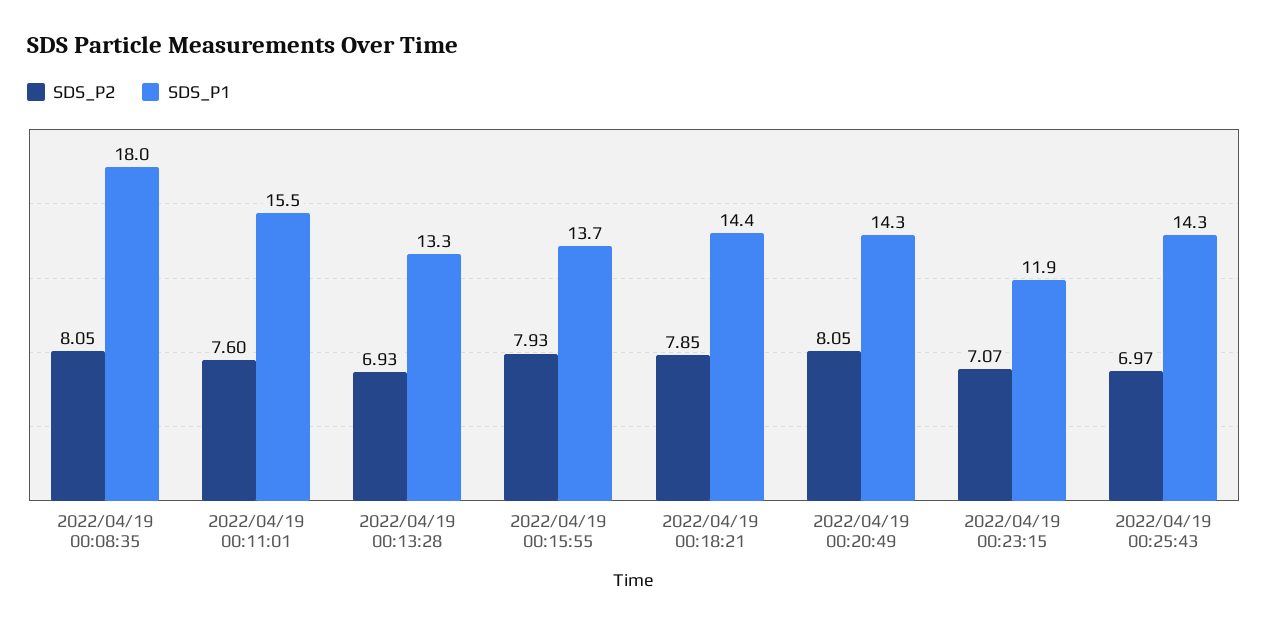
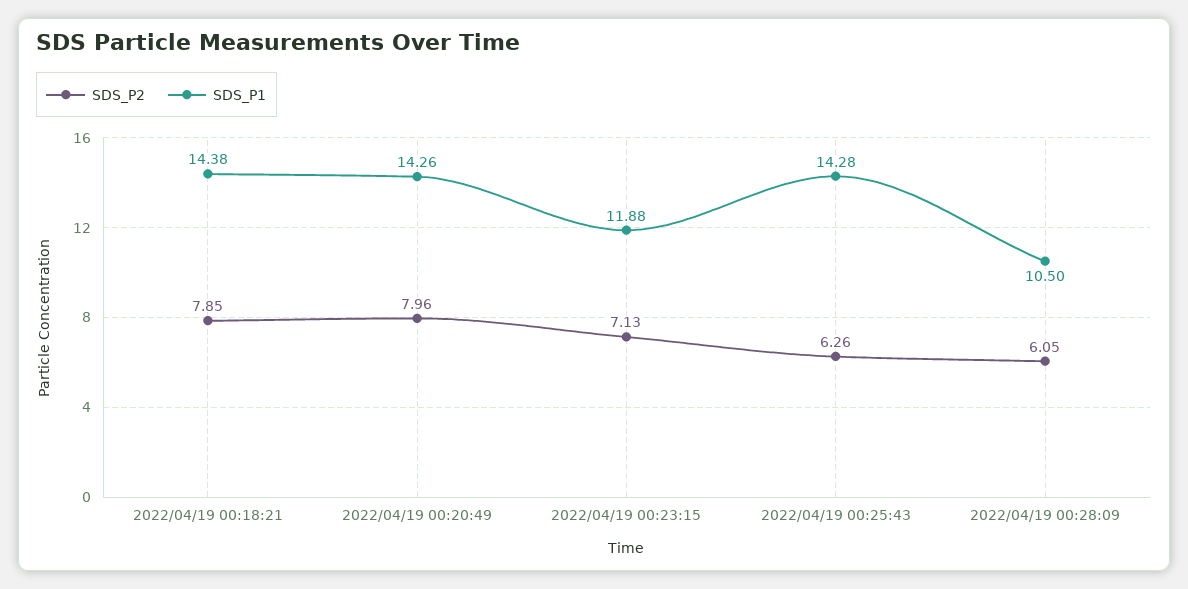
SDS_P2, 2022/04/19 00:08:35: 8.05 -> none
SDS_P1, 2022/04/19 00:08:35: 18 -> none
SDS_P2, 2022/04/19 00:11:01: 7.6 -> none
SDS_P1, 2022/04/19 00:11:01: 15.5 -> none
SDS_P2, 2022/04/19 00:13:28: 6.93 -> none
SDS_P1, 2022/04/19 00:13:28: 13.3 -> none
SDS_P2, 2022/04/19 00:15:55: 7.93 -> none
SDS_P1, 2022/04/19 00:15:55: 13.7 -> none
SDS_P2, 2022/04/19 00:20:49: 8.05 -> 7.96
SDS_P2, 2022/04/19 00:23:15: 7.07 -> 7.13
SDS_P2, 2022/04/19 00:25:43: 6.97 -> 6.26
SDS_P2, 2022/04/19 00:28:09: none -> 6.05
SDS_P1, 2022/04/19 00:28:09: none -> 10.5

